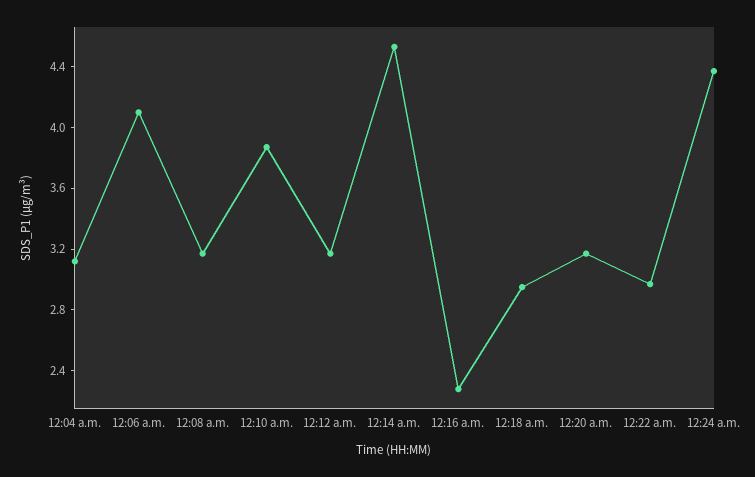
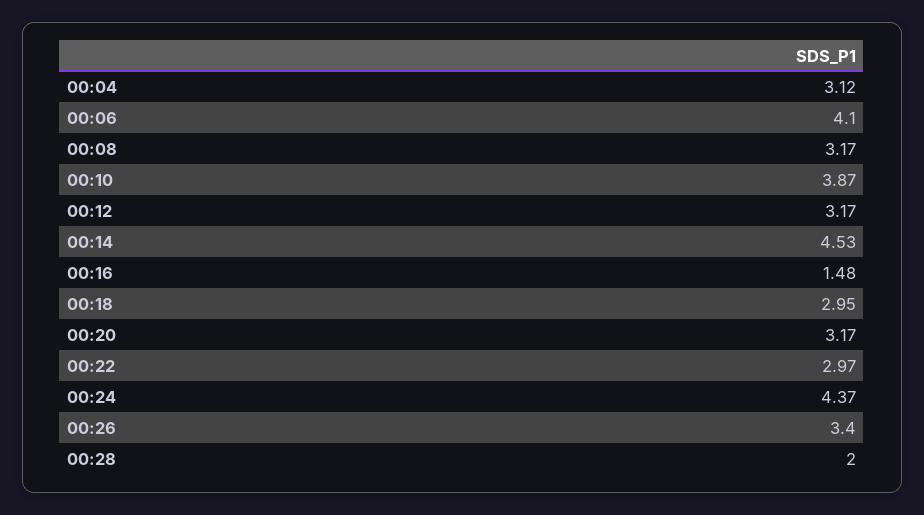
12:16 a.m.: 2.3 -> 1.48
00:26: none -> 3.4
00:28: none -> 2

